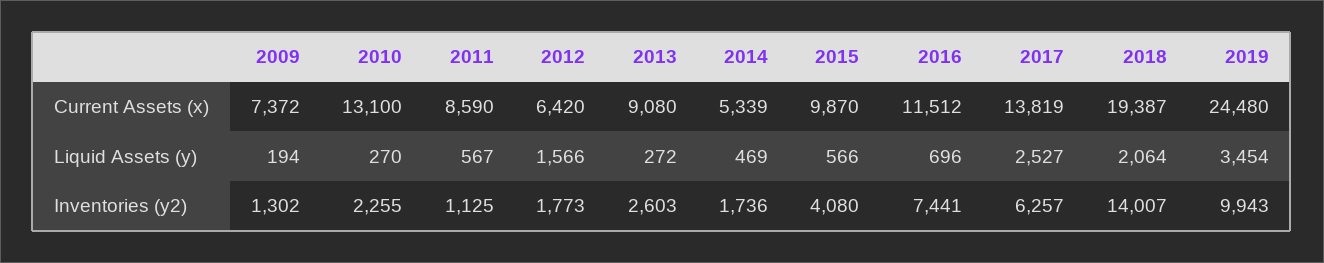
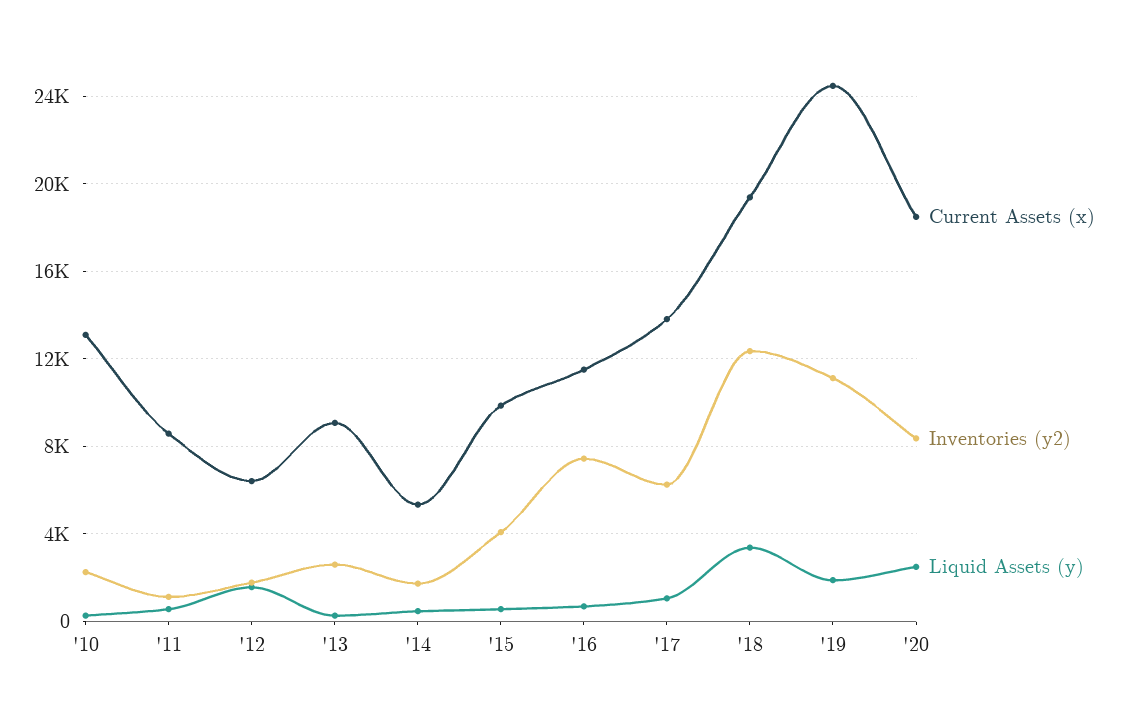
Current Assets (x), 2009: 7372 -> none
Liquid Assets (y), 2009: 194 -> none
Liquid Assets (y), 2017: 2527 -> 1000
Liquid Assets (y), 2018: 2064 -> 3500
Liquid Assets (y), 2019: 3454 -> 2000
Inventories (y2), 2009: 1302 -> none
Inventories (y2), 2018: 14007 -> 12500
Inventories (y2), 2019: 9943 -> 11000
Current Assets (x), '20: none -> 18500
Inventories (y2), '20: none -> 8500
Liquid Assets (y), '20: none -> 2500

